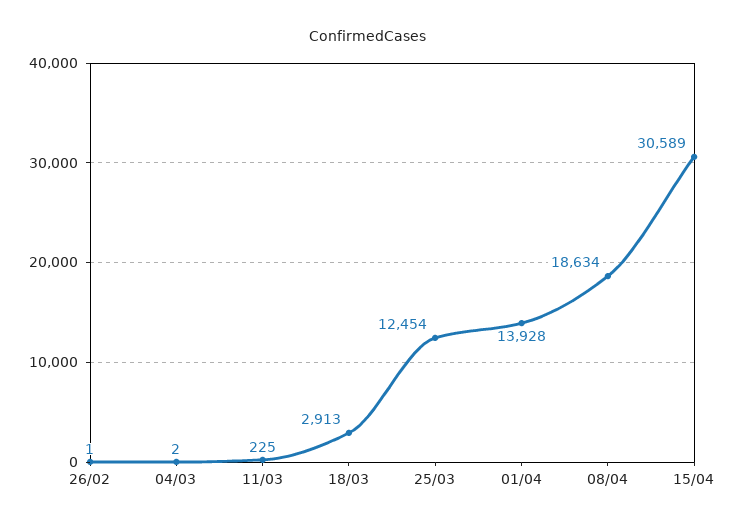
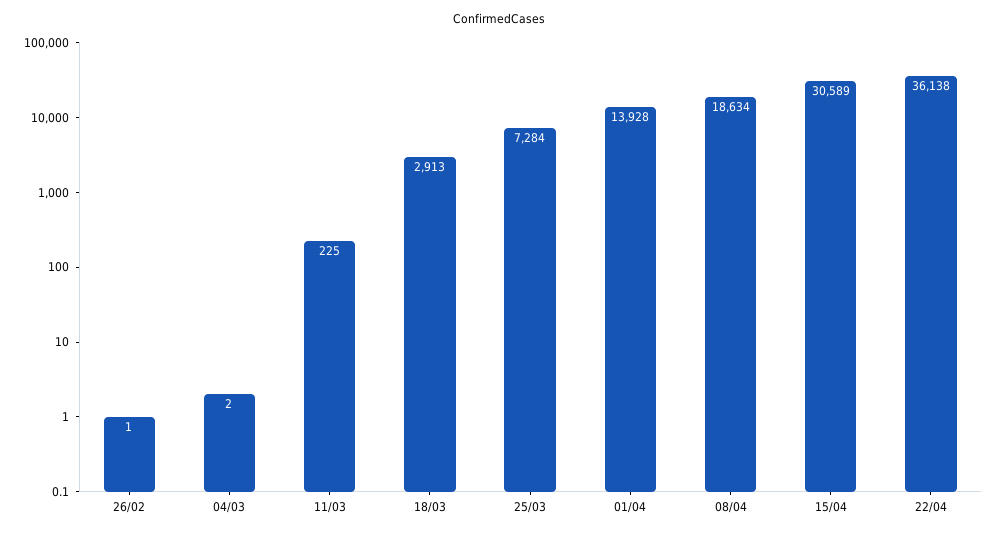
25/03: 12454 -> 7284
22/04: none -> 36138

